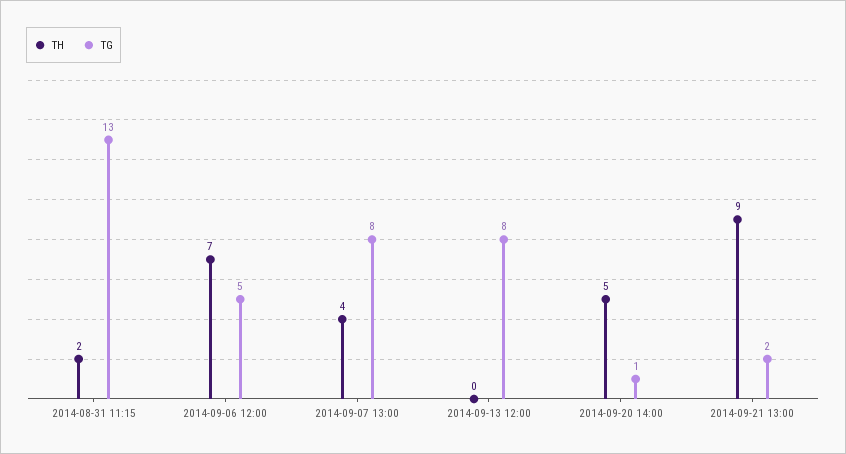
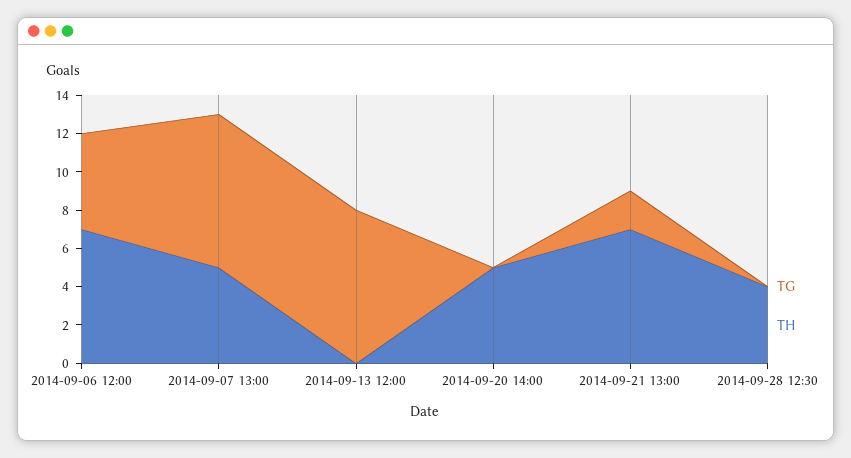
TH, 2014-08-31 11:15: 2 -> none
TG, 2014-08-31 11:15: 13 -> none
TH, 2014-09-07 13:00: 4 -> 5
TG, 2014-09-20 14:00: 1 -> 0
TH, 2014-09-21 13:00: 9 -> 7
TG, 2014-09-28 12:30: none -> 0
TH, 2014-09-28 12:30: none -> 4

